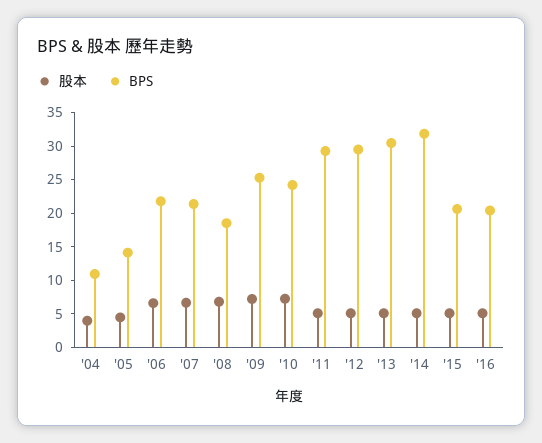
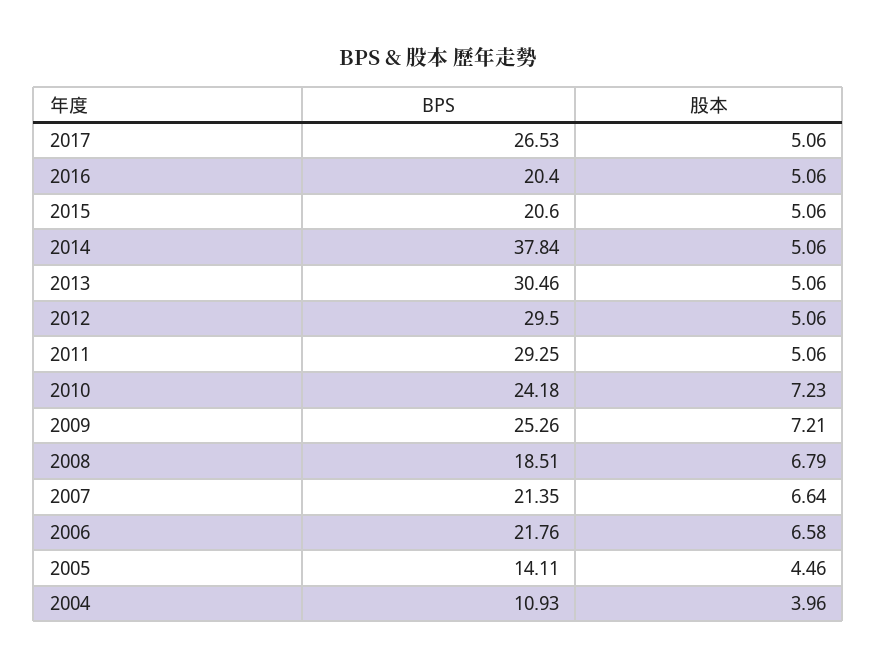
BPS, '14: 32.5 -> 37.84
BPS, 2017: none -> 26.53
股本, 2017: none -> 5.06

